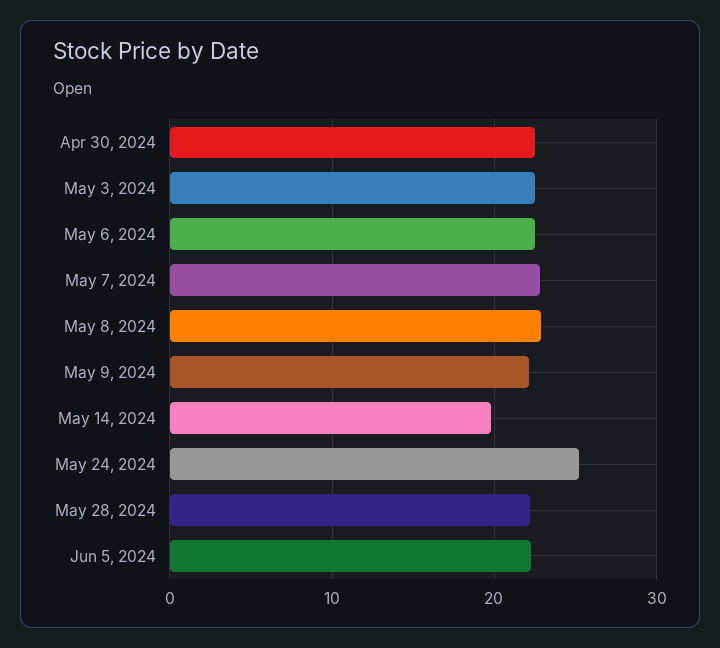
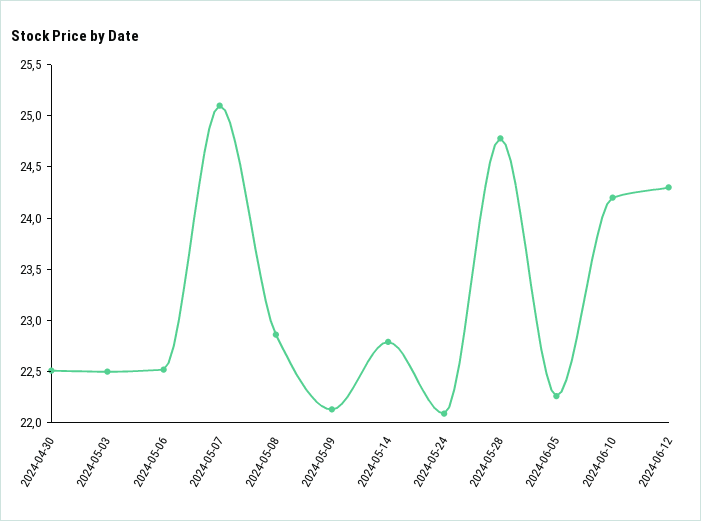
May 7, 2024: 23 -> 25.1
May 14, 2024: 20 -> 22.8
May 24, 2024: 25 -> 22.1
May 28, 2024: 22 -> 24.8
2024-06-10: none -> 24.2
2024-06-12: none -> 24.3

